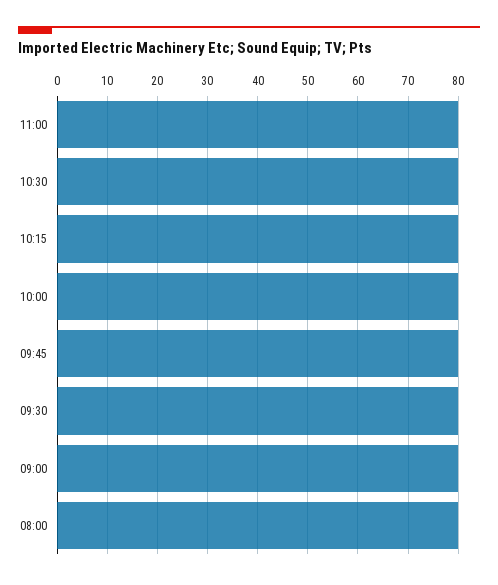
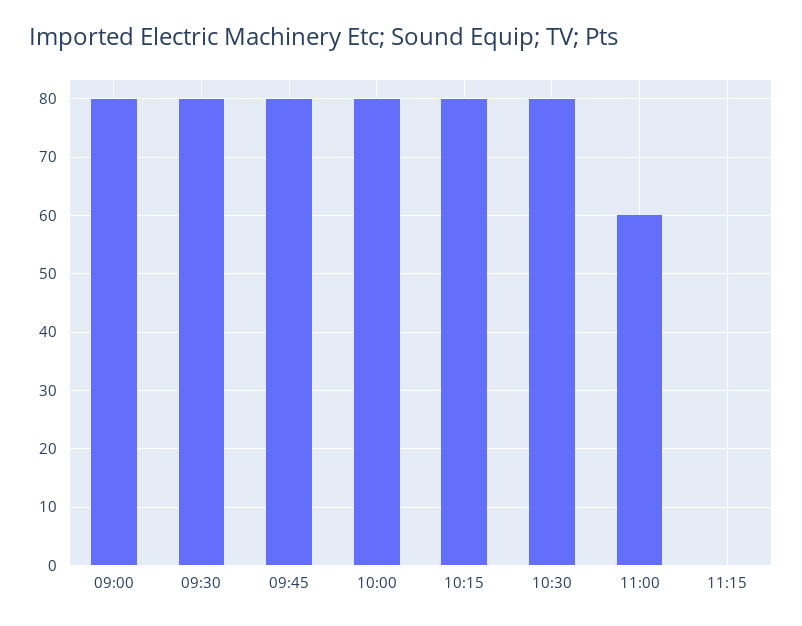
11:00: 80 -> 60
08:00: 80 -> none
11:15: none -> 0

